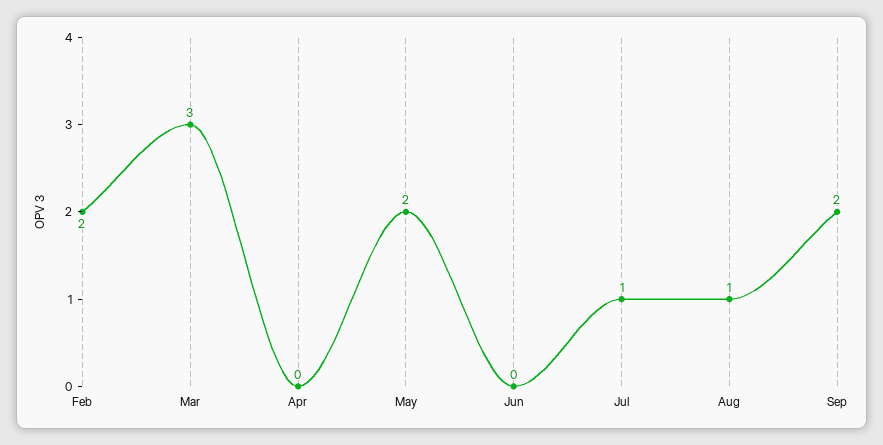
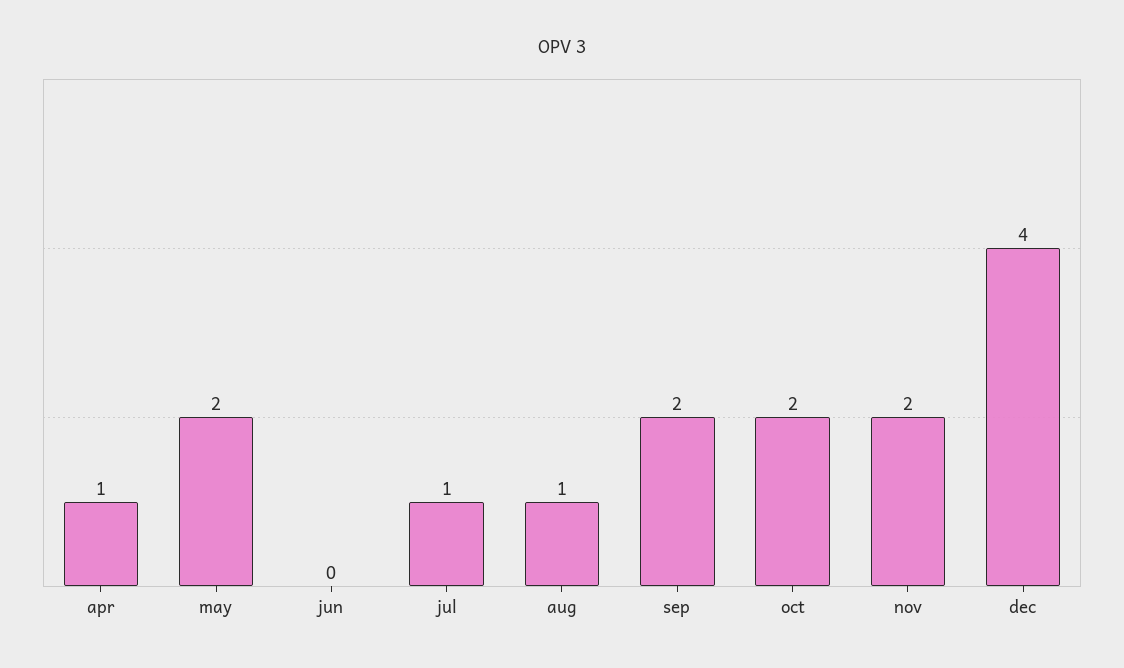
Feb: 2 -> none
Mar: 3 -> none
Apr: 0 -> 1
oct: none -> 2
nov: none -> 2
dec: none -> 4

